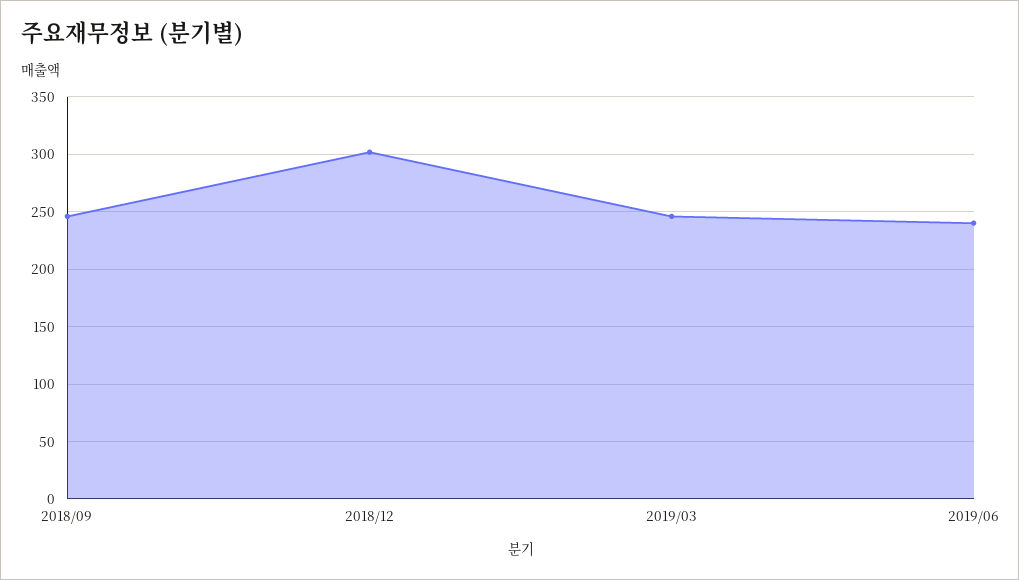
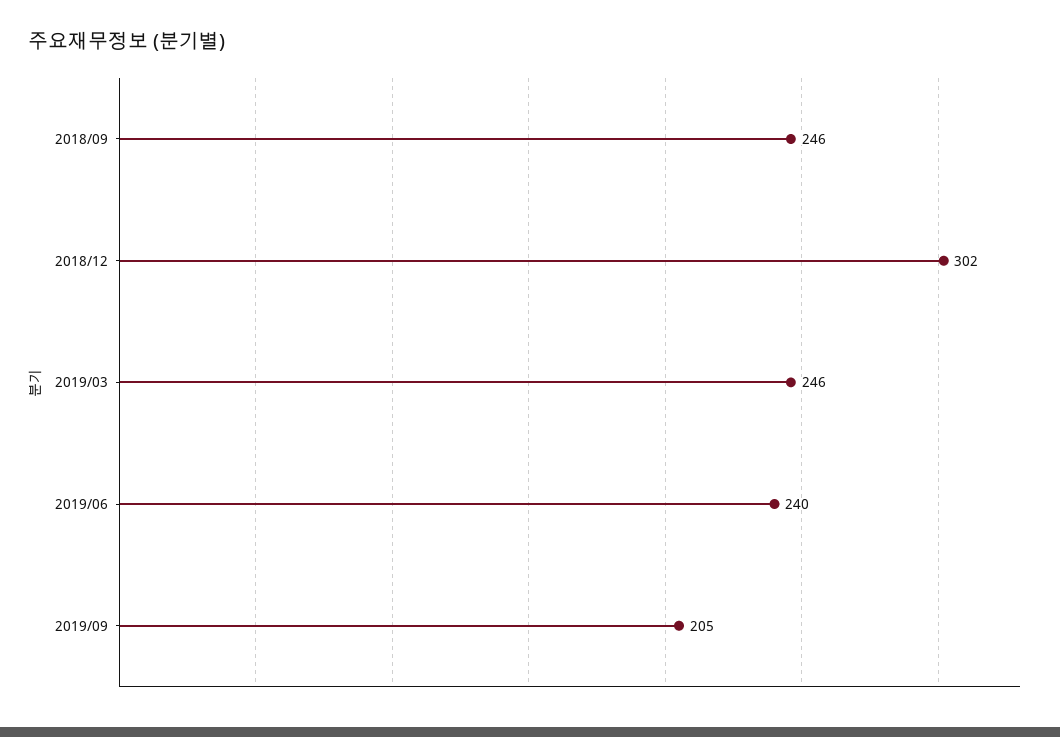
2019/09: none -> 205

